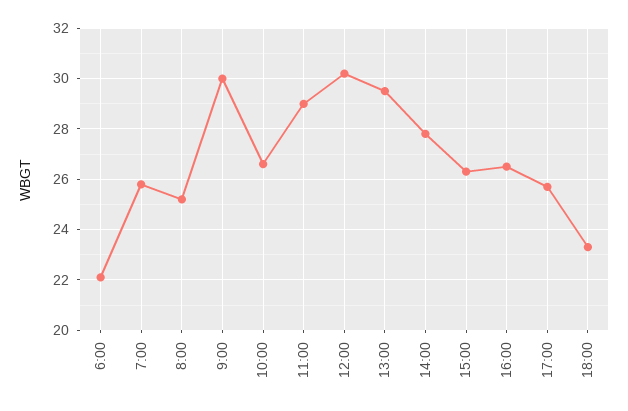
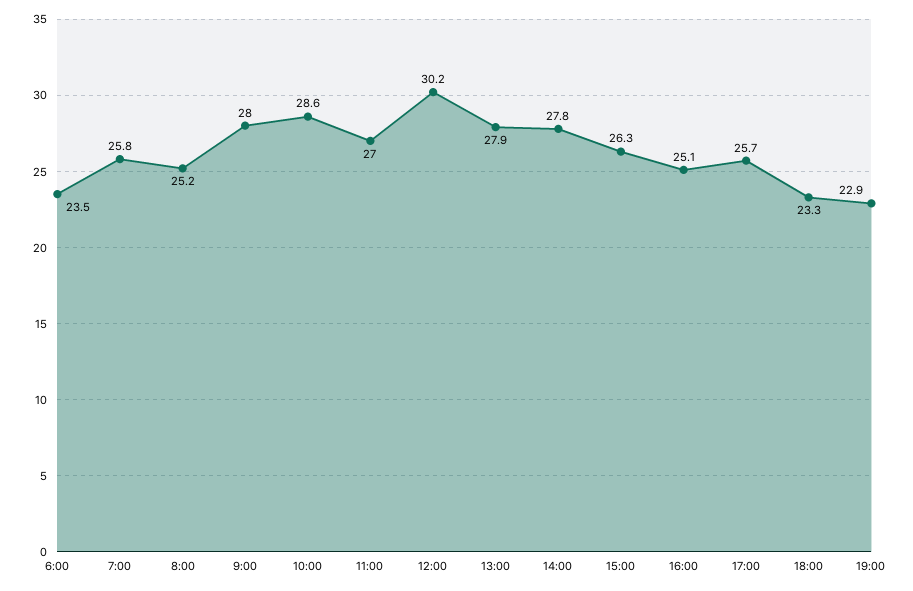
6:00: 22 -> 23.5
9:00: 30 -> 28
10:00: 26.5 -> 28.6
11:00: 29 -> 27
13:00: 29.5 -> 27.9
16:00: 26.5 -> 25.1
19:00: none -> 22.9

